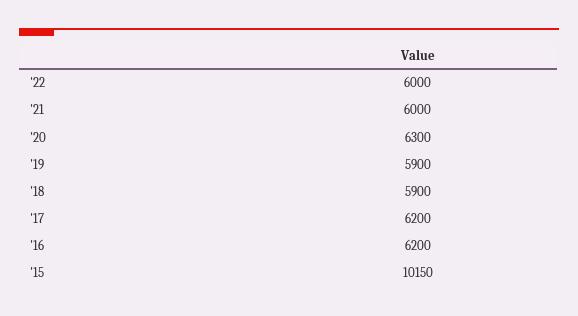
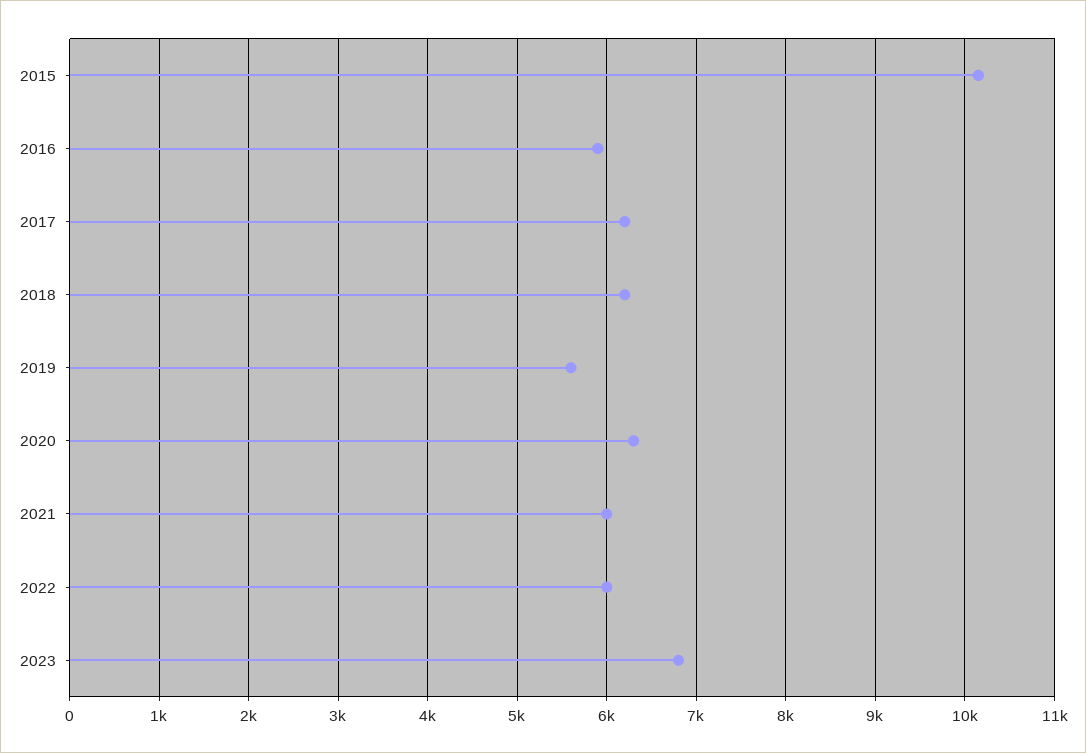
'19: 5900 -> 5600
'18: 5900 -> 6200
'16: 6200 -> 5900
2023: none -> 6800

